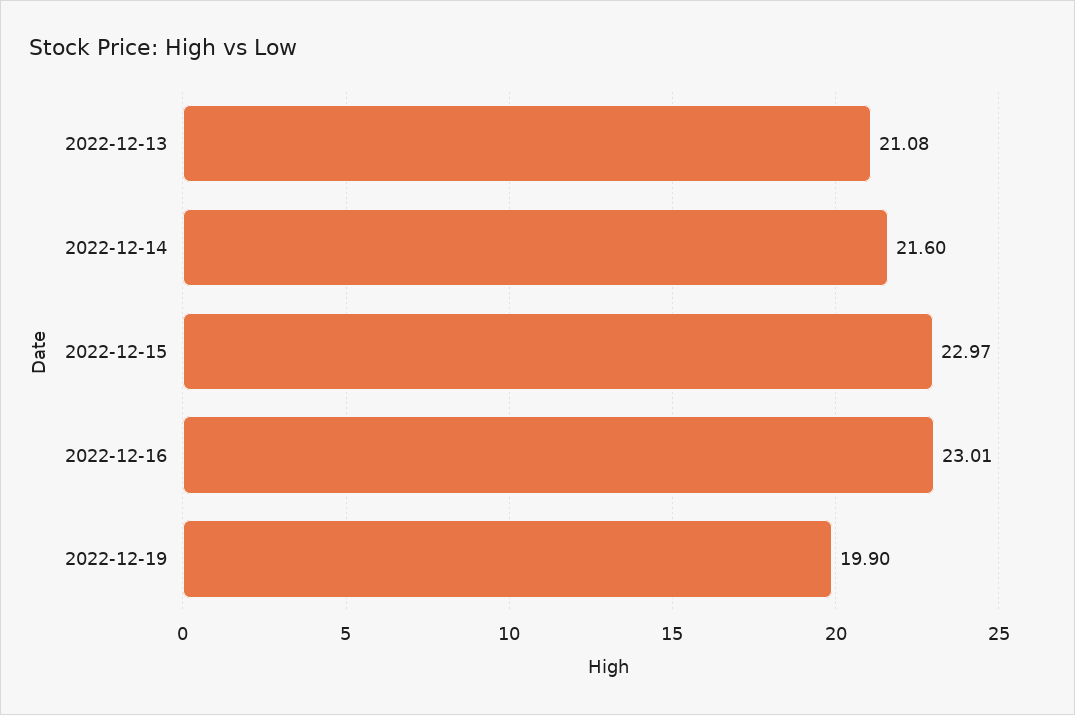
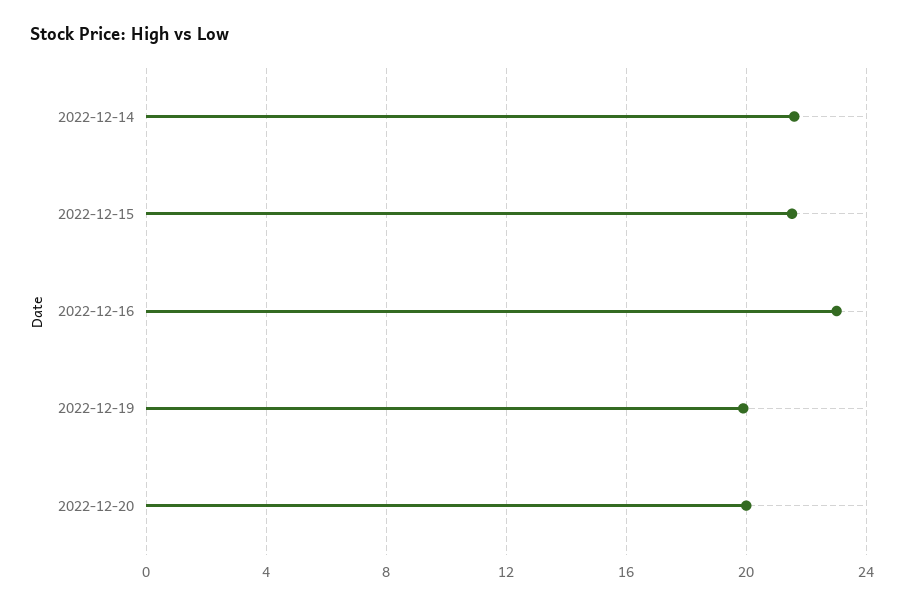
2022-12-13: 21.08 -> none
2022-12-15: 22.97 -> 21.5
2022-12-20: none -> 20

